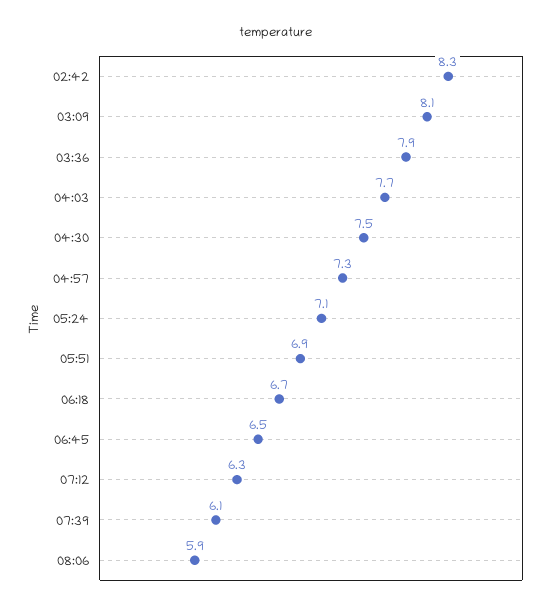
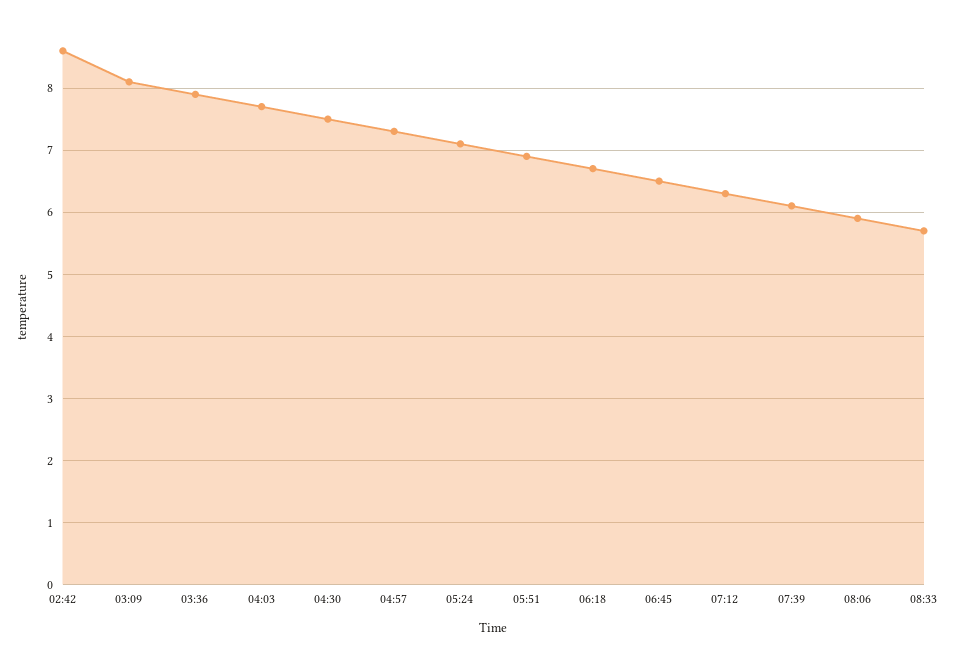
02:42: 8.3 -> 8.6
08:33: none -> 5.7

